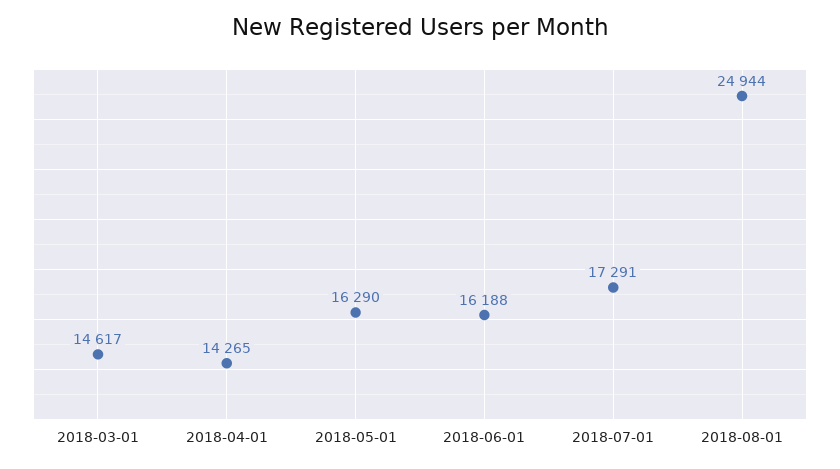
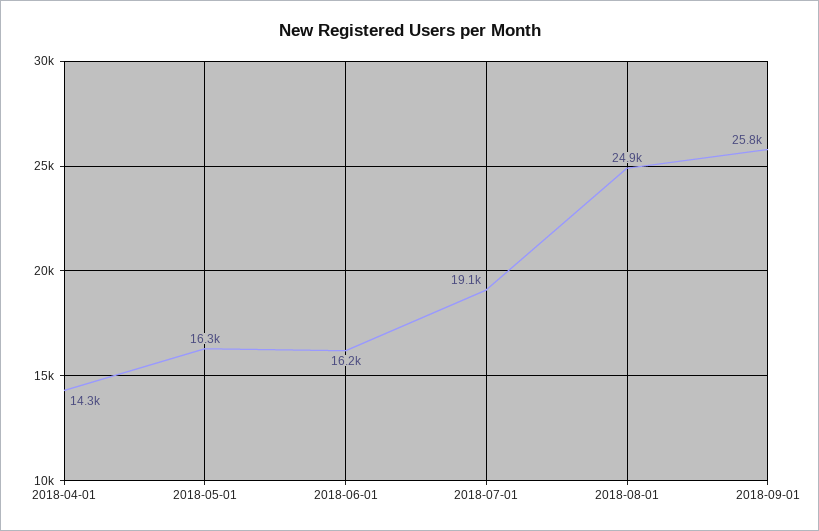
2018-03-01: 14617 -> none
2018-07-01: 17291 -> 19100
2018-09-01: none -> 25800

